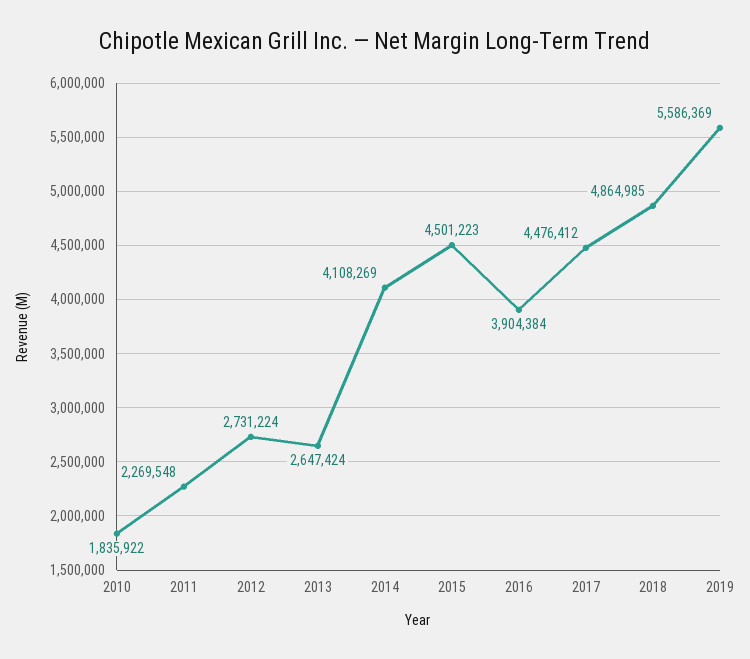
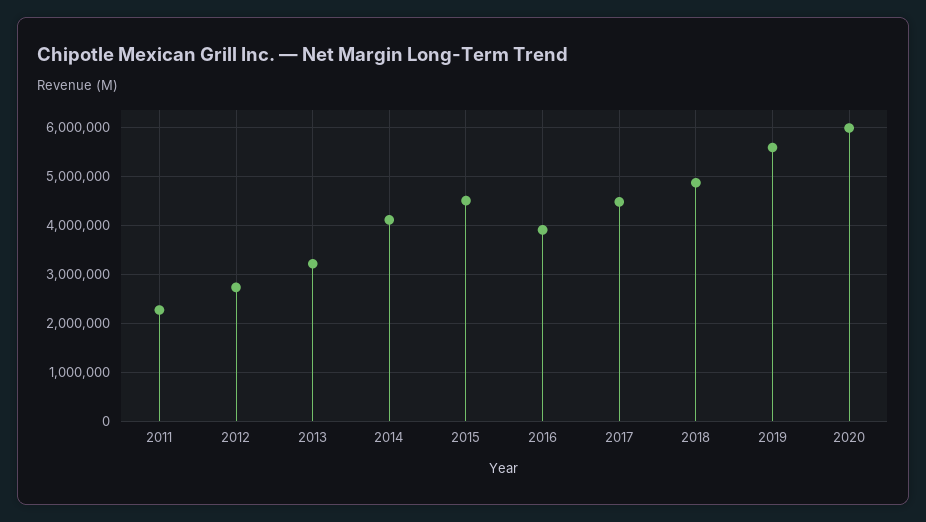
2010: 1835922 -> none
2013: 2647424 -> 3200000
2020: none -> 6000000

